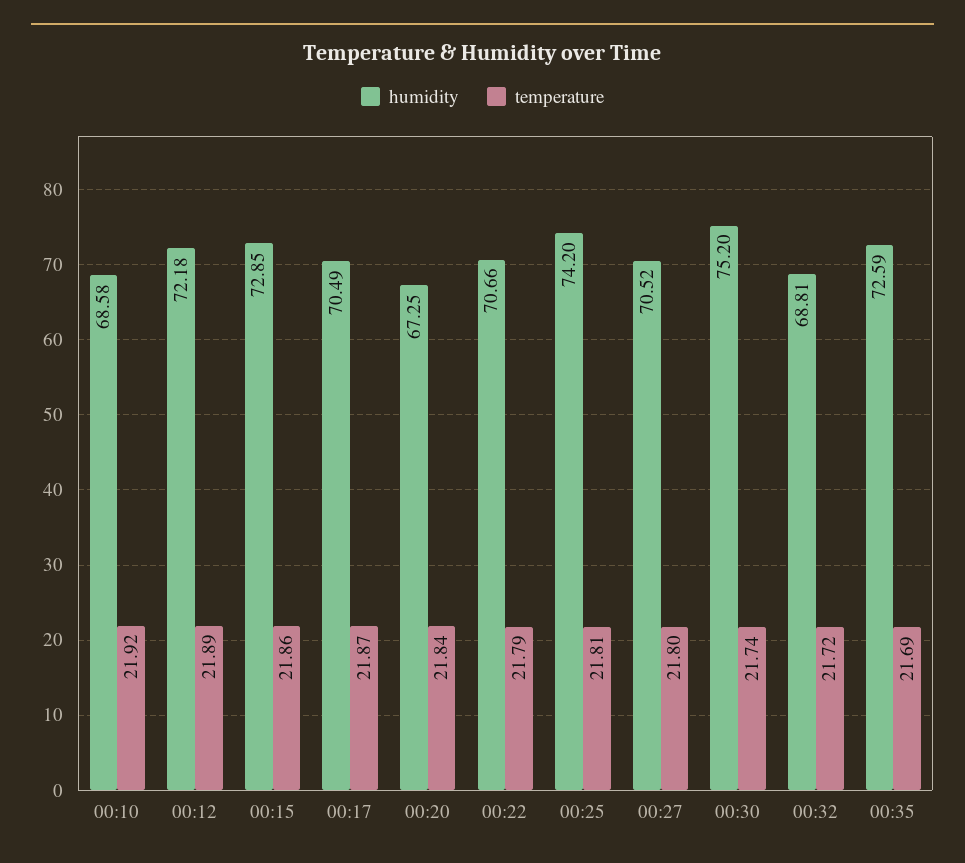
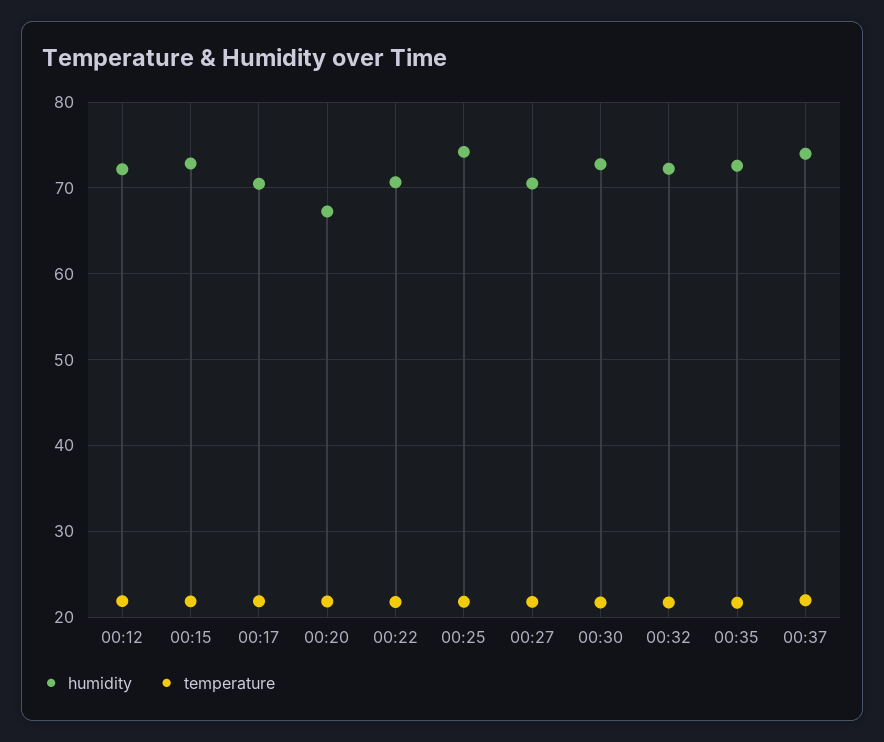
humidity, 00:10: 68.58 -> none
temperature, 00:10: 21.92 -> none
humidity, 00:30: 75.2 -> 73
humidity, 00:32: 68.81 -> 72
humidity, 00:37: none -> 74
temperature, 00:37: none -> 22

